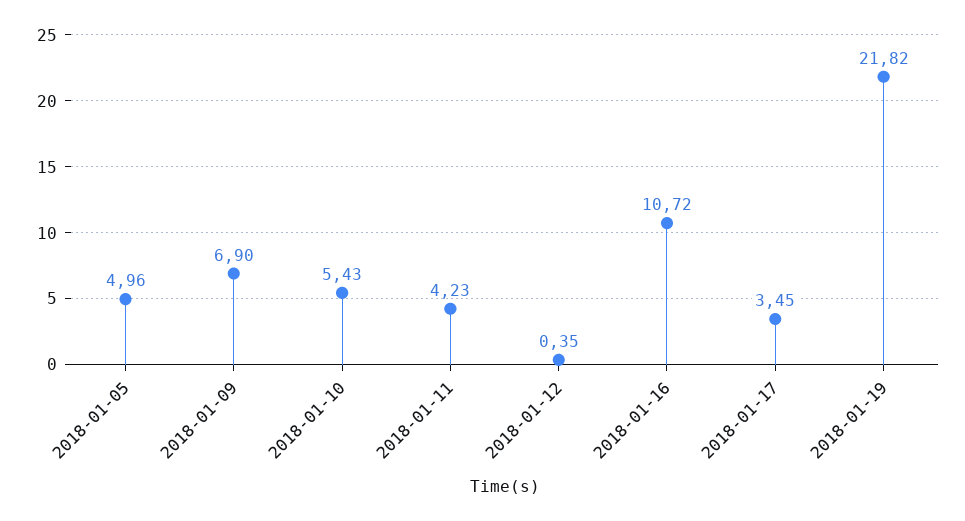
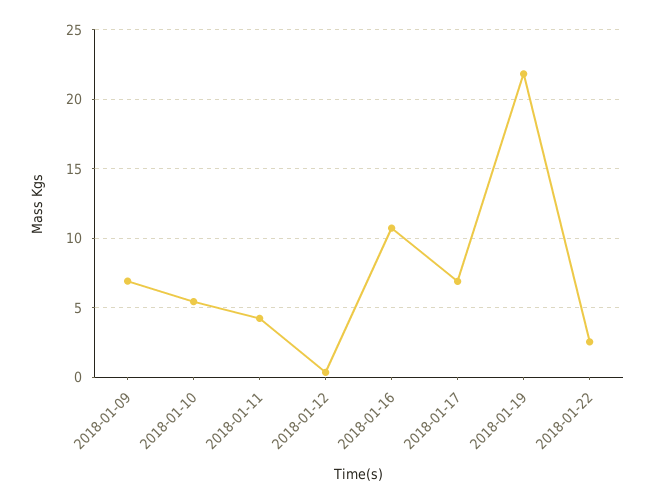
2018-01-05: 4.96 -> none
2018-01-17: 3.45 -> 7
2018-01-22: none -> 2.5

